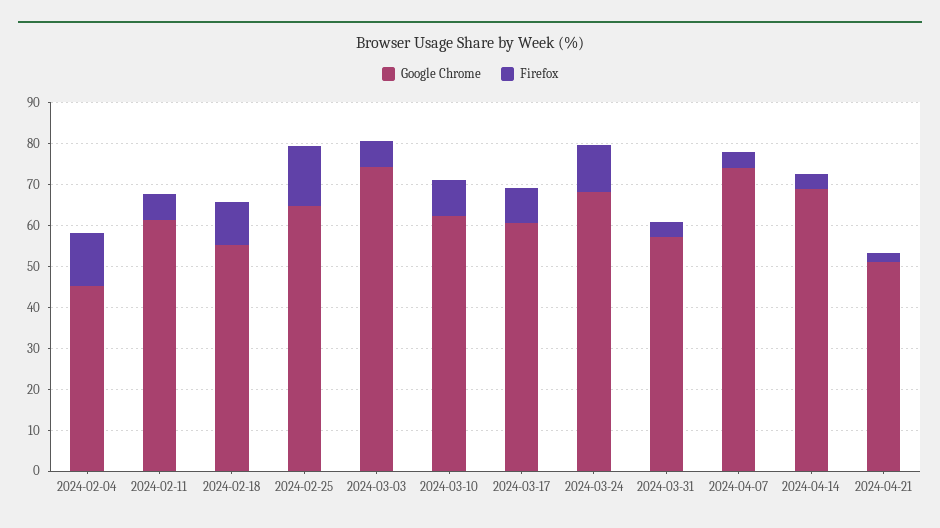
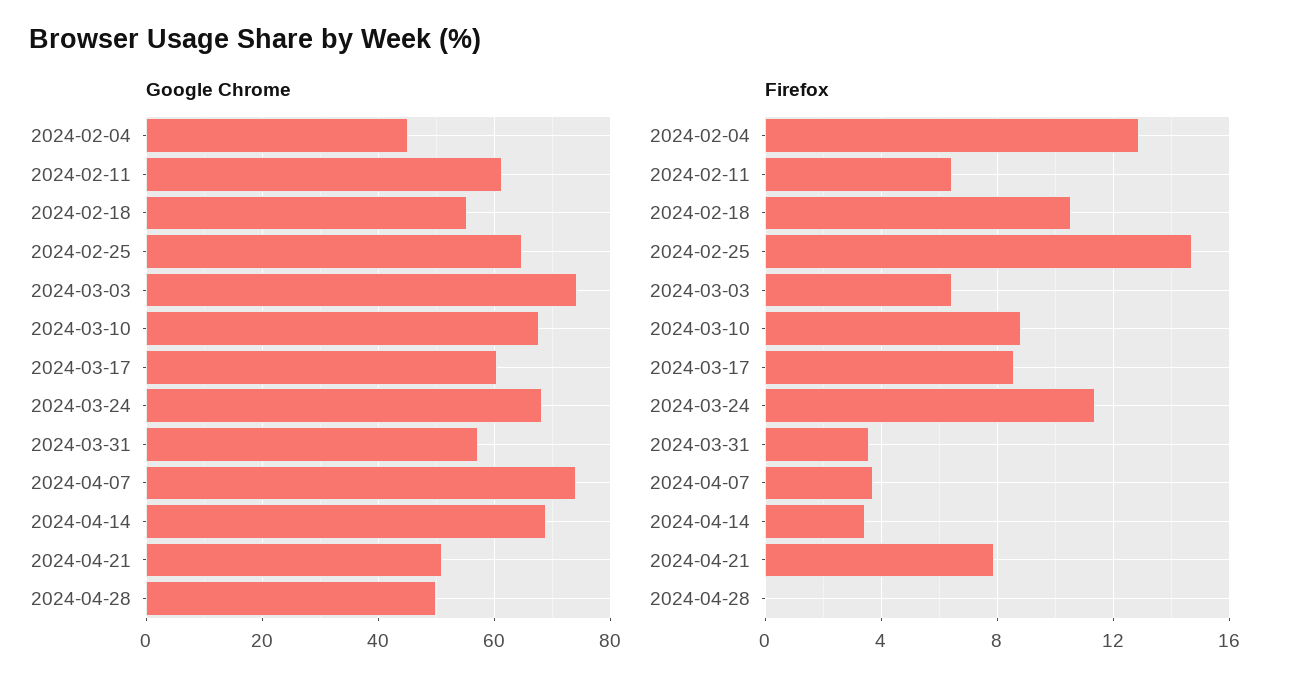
Google Chrome, 2024-03-10: 62 -> 68
Firefox, 2024-04-21: 2 -> 8
Google Chrome, 2024-04-28: none -> 50
Firefox, 2024-04-28: none -> 0

